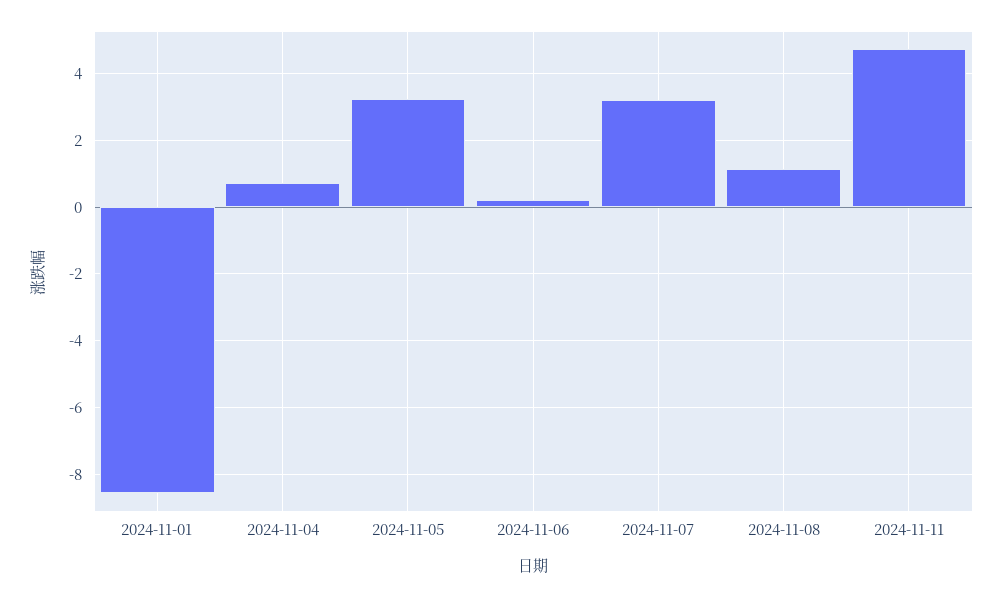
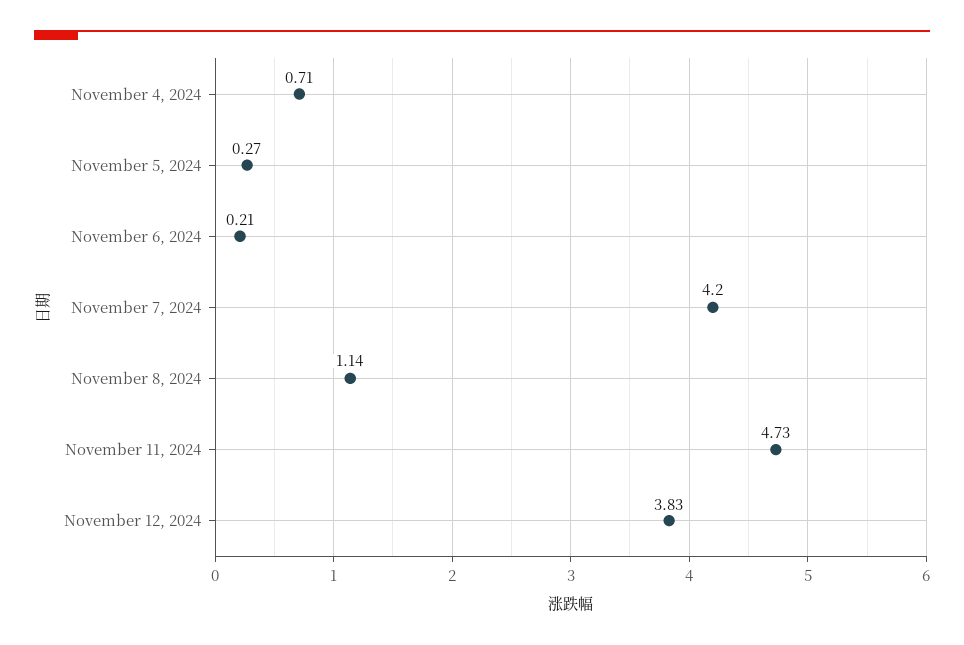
2024-11-01: -8.6 -> none
2024-11-05: 3.2 -> 0.27
2024-11-07: 3.2 -> 4.2
November 12, 2024: none -> 3.83

